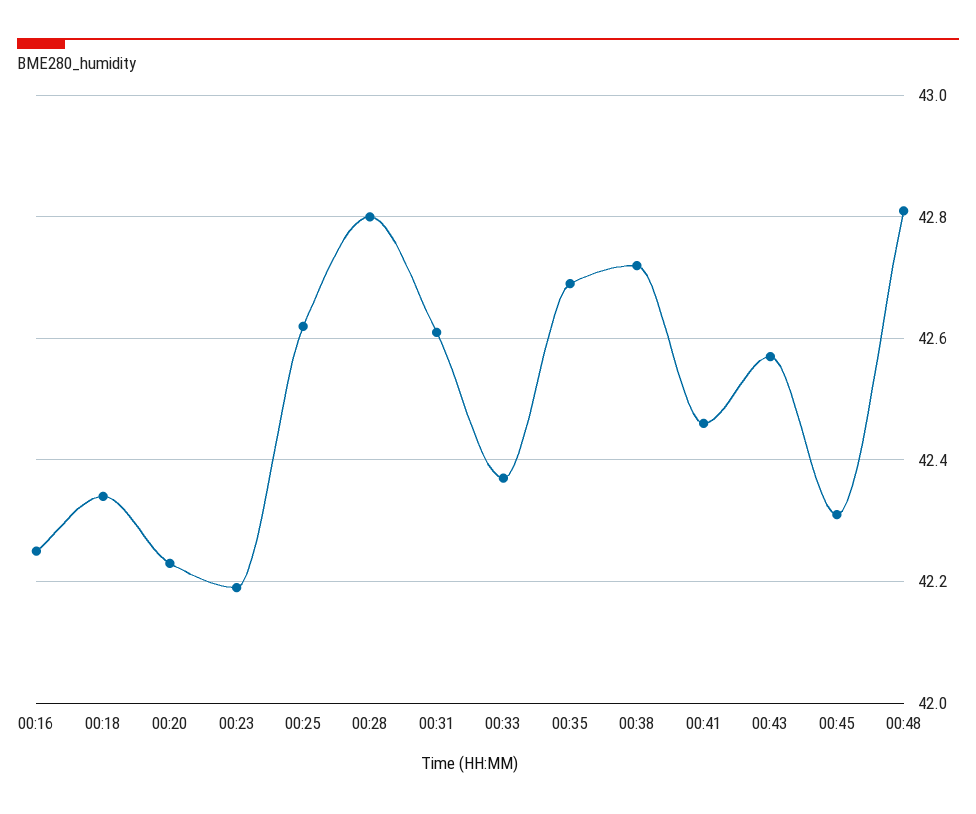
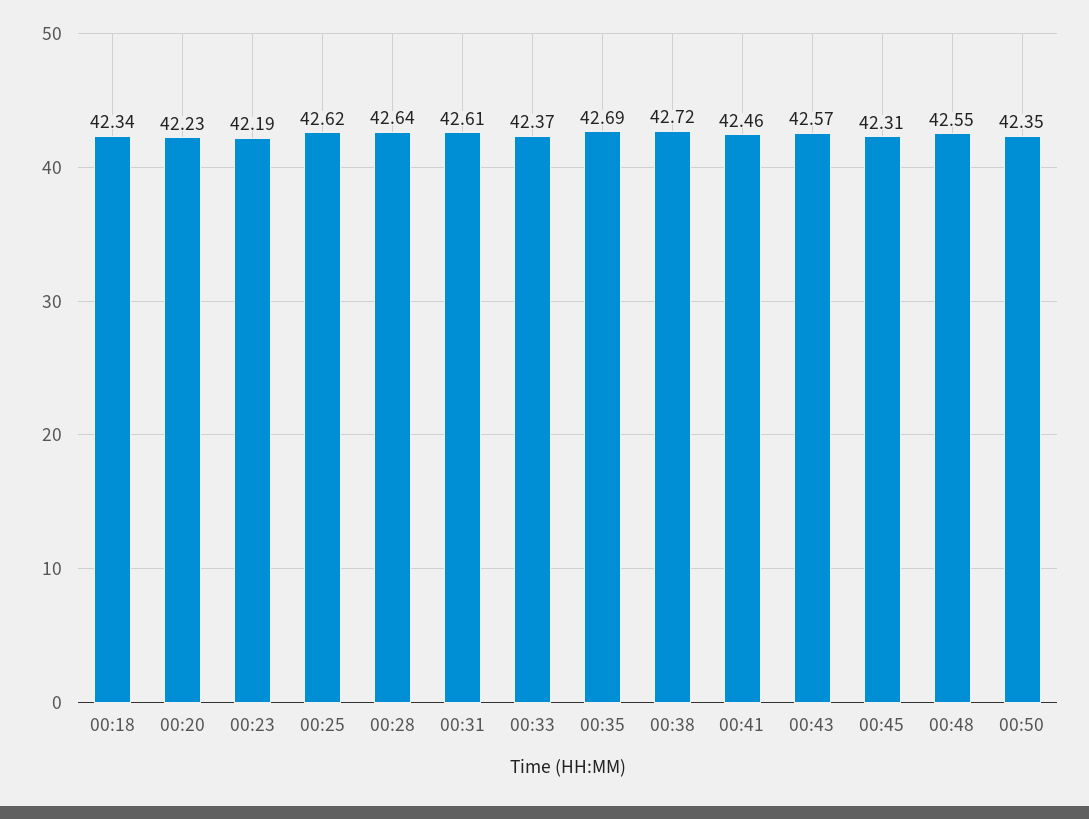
00:16: 42.25 -> none
00:28: 42.8 -> 42.64
00:48: 42.8 -> 42.55
00:50: none -> 42.35

